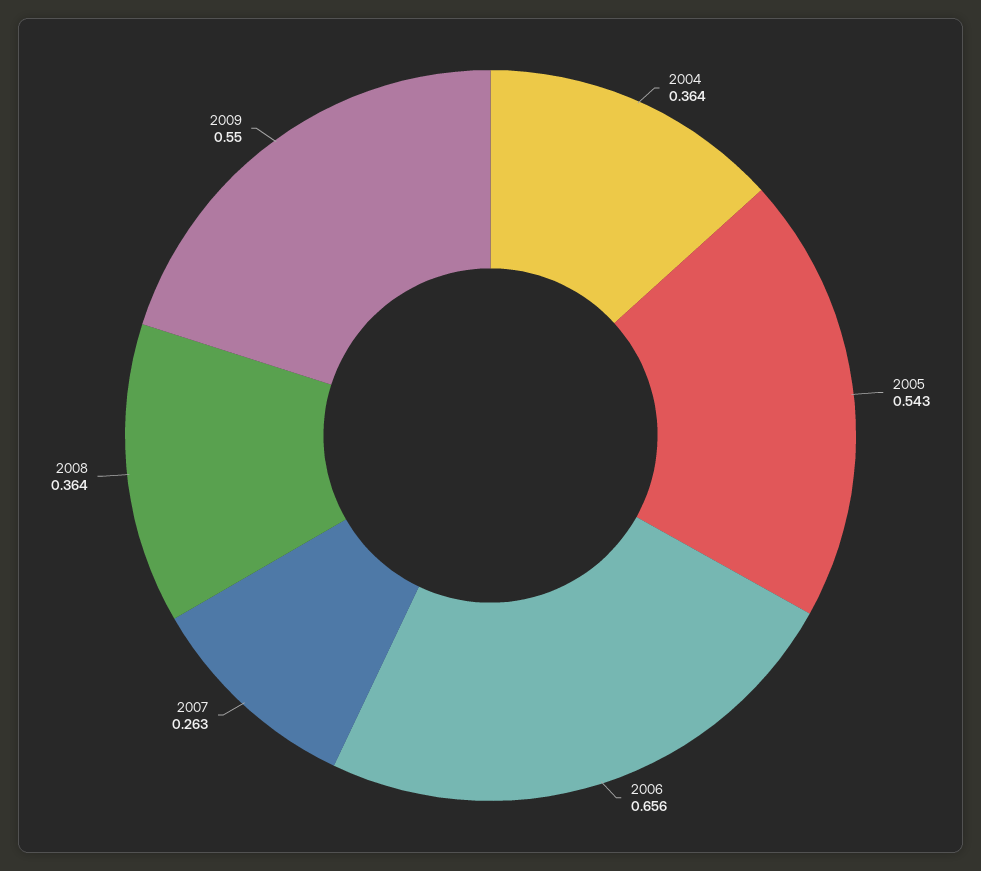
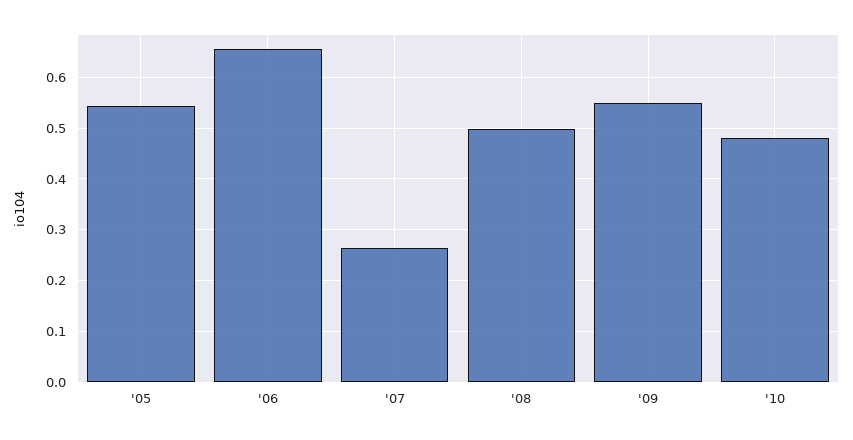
2004: 0.364 -> none
2008: 0.364 -> 0.5
'10: none -> 0.48

